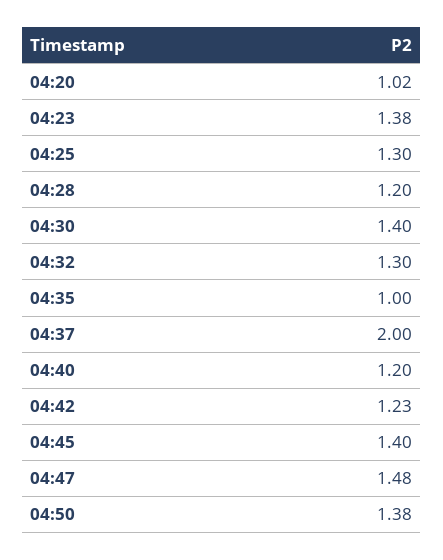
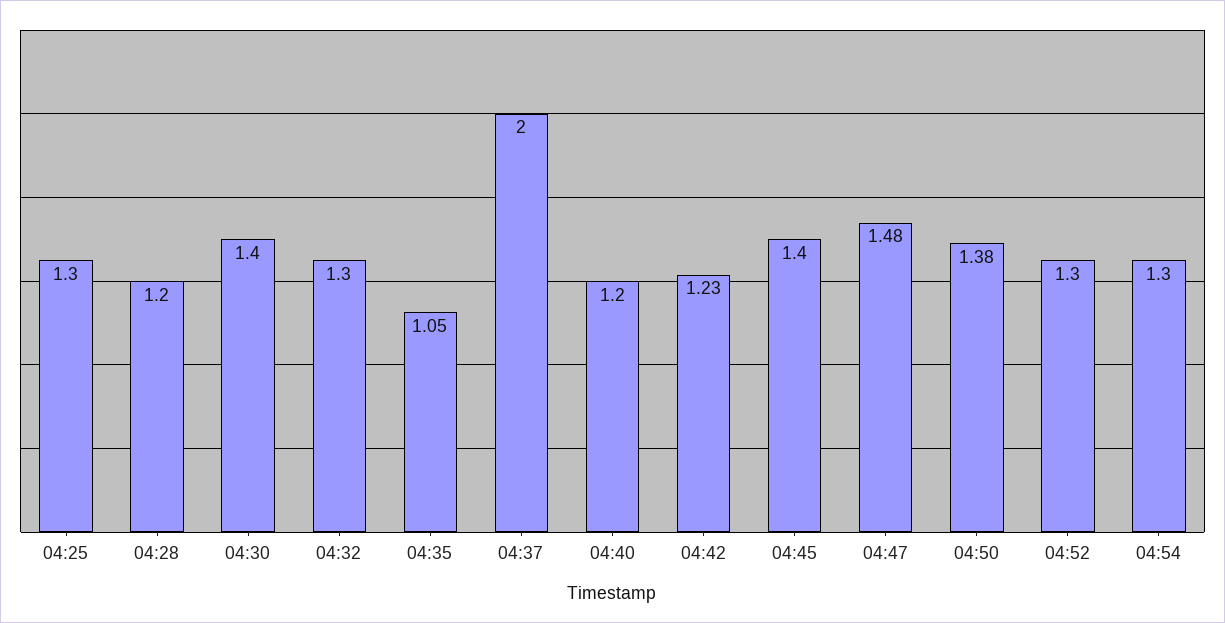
04:20: 1.02 -> none
04:23: 1.38 -> none
04:35: 1 -> 1.05
04:52: none -> 1.3
04:54: none -> 1.3

